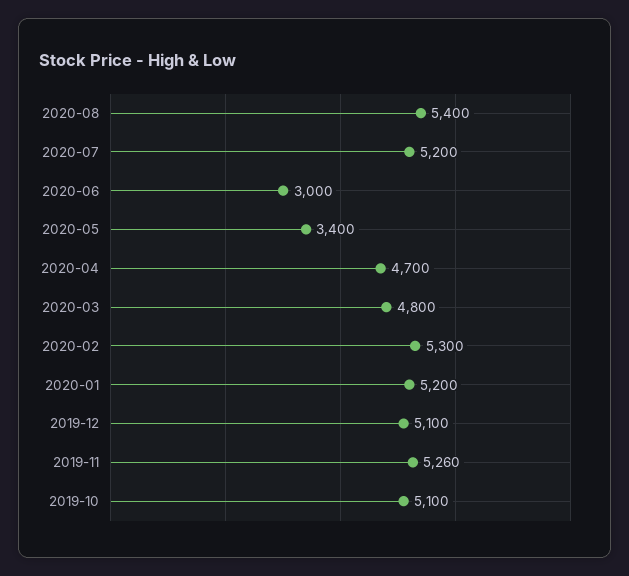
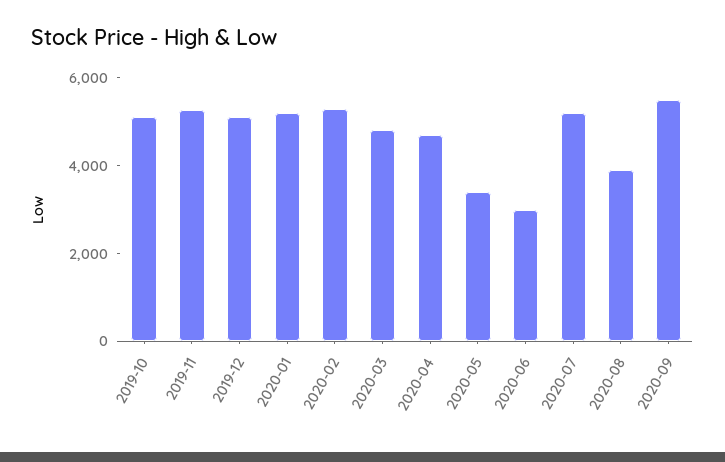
2020-08: 5400 -> 4000
2020-09: none -> 5500

